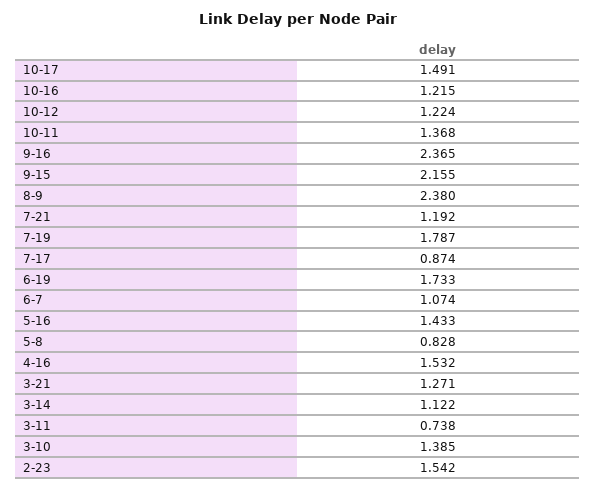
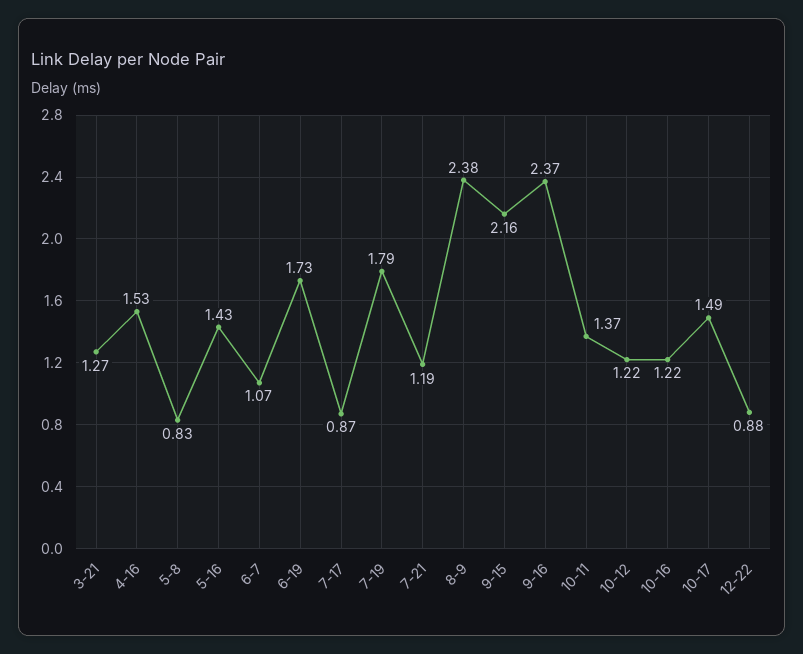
3-14: 1.122 -> none
3-11: 0.738 -> none
3-10: 1.385 -> none
2-23: 1.542 -> none
12-22: none -> 0.88

